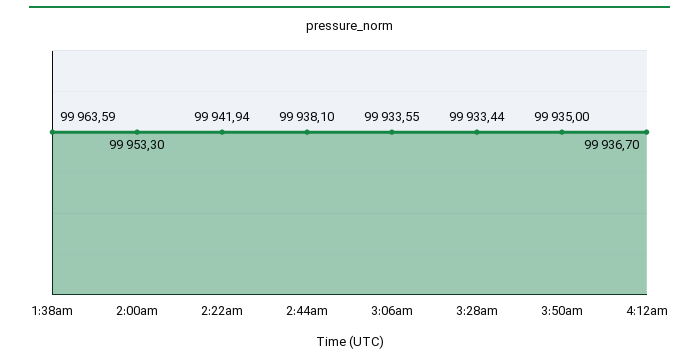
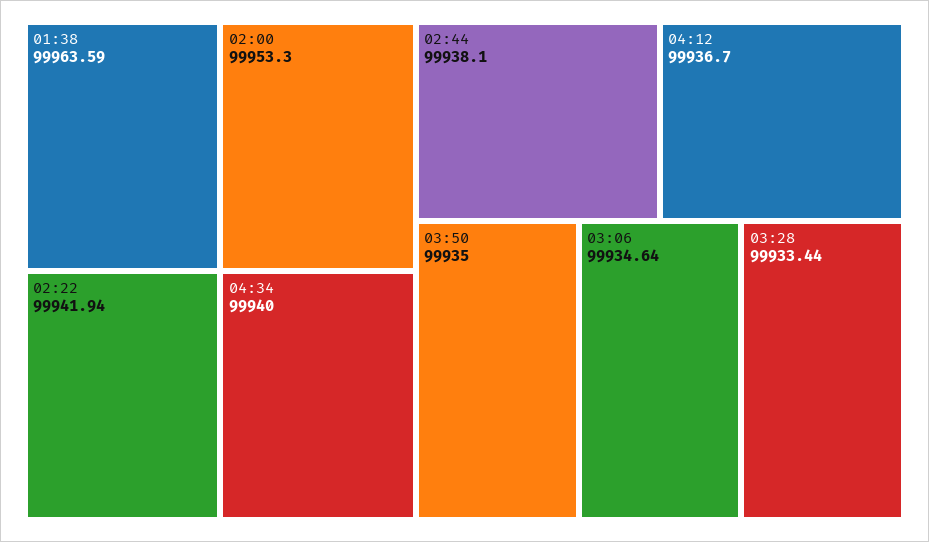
3:06am: 99933.55 -> 99934.64
04:34: none -> 99940

